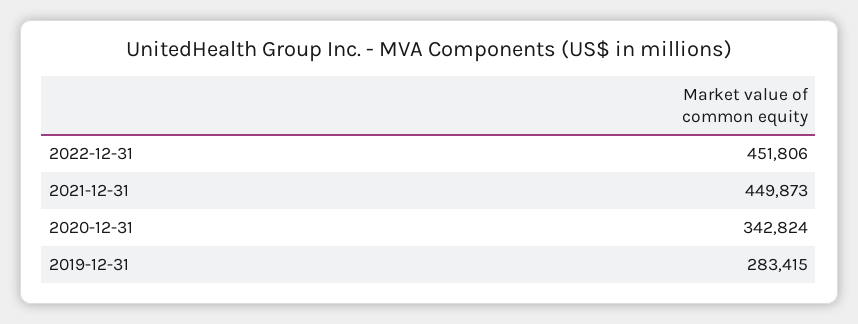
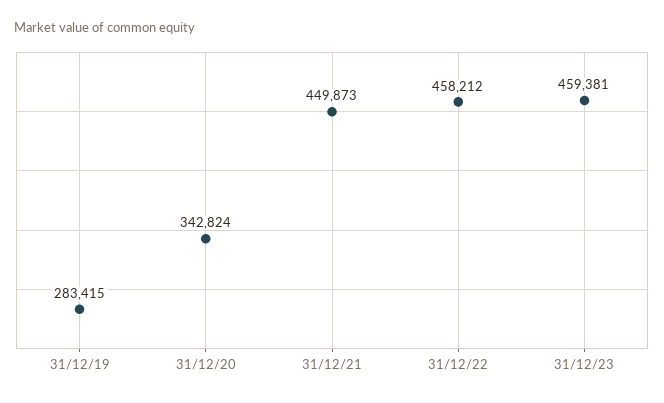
2022-12-31: 451806 -> 458212
31/12/23: none -> 459381

